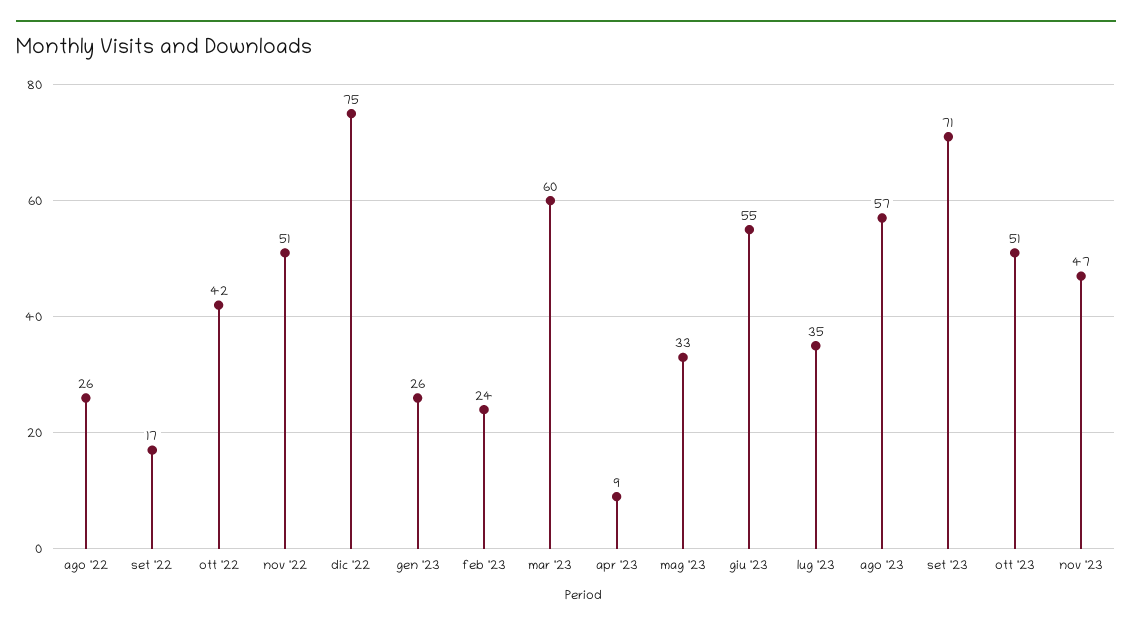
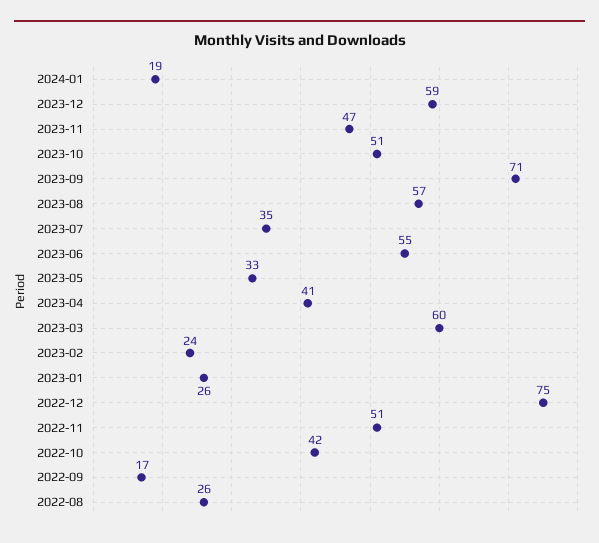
apr '23: 9 -> 41
2024-01: none -> 19
2023-12: none -> 59

